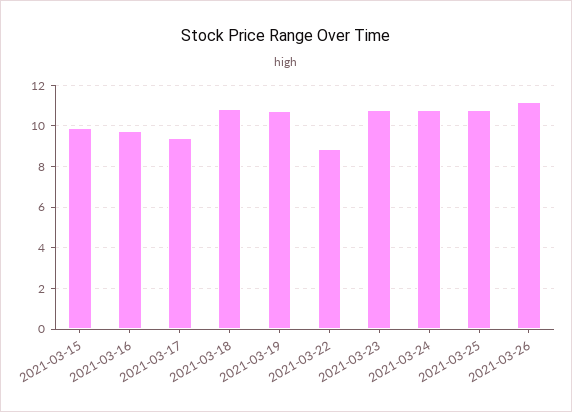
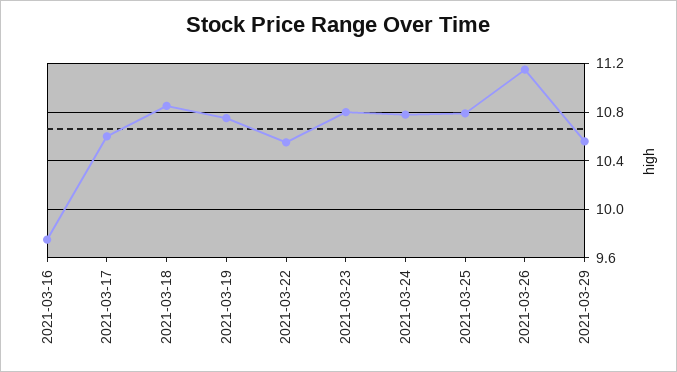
2021-03-15: 10 -> none
2021-03-17: 9.5 -> 10.6
2021-03-22: 9 -> 10.55
2021-03-29: none -> 10.55

